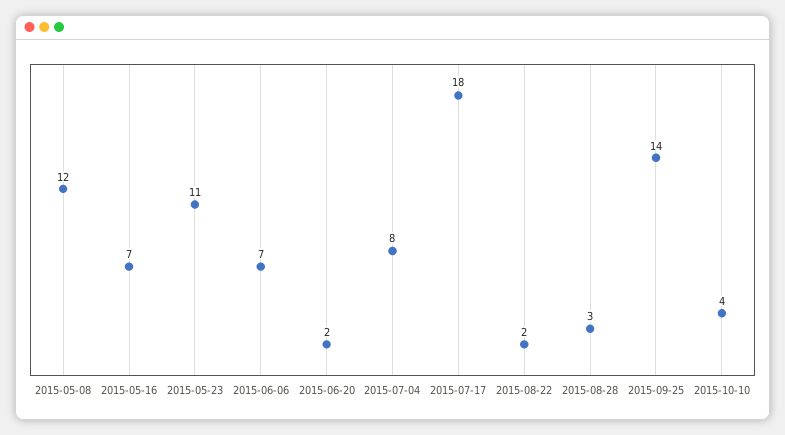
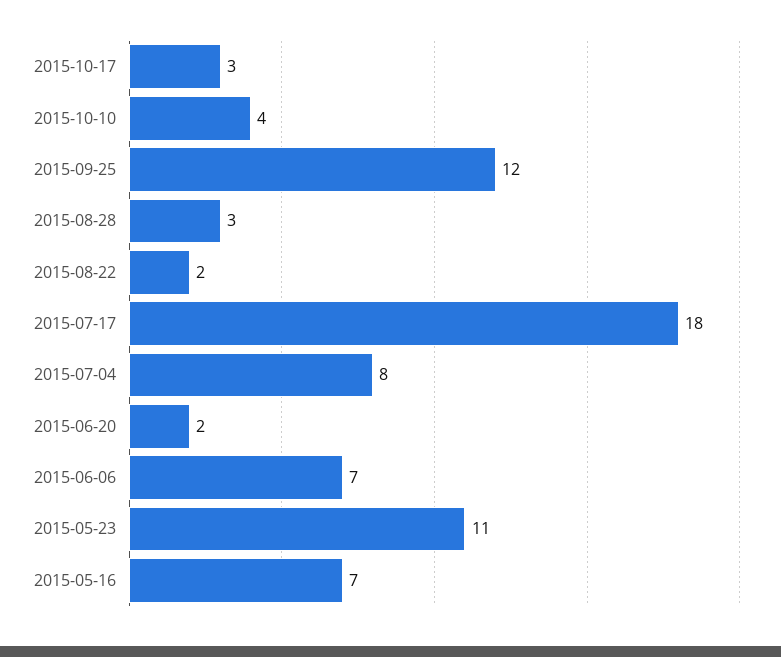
2015-05-08: 12 -> none
2015-09-25: 14 -> 12
2015-10-17: none -> 3

